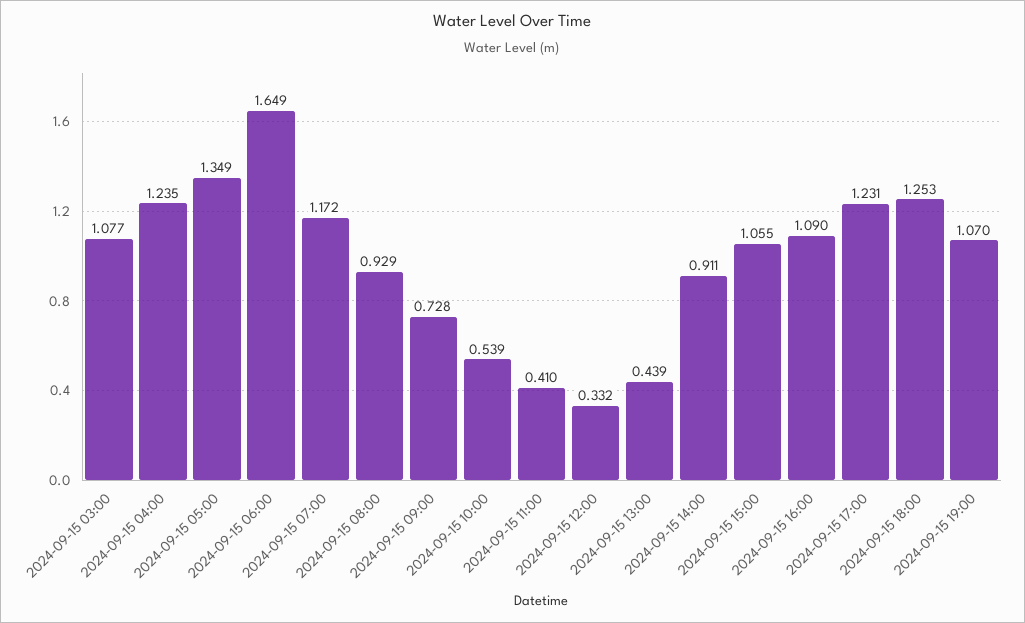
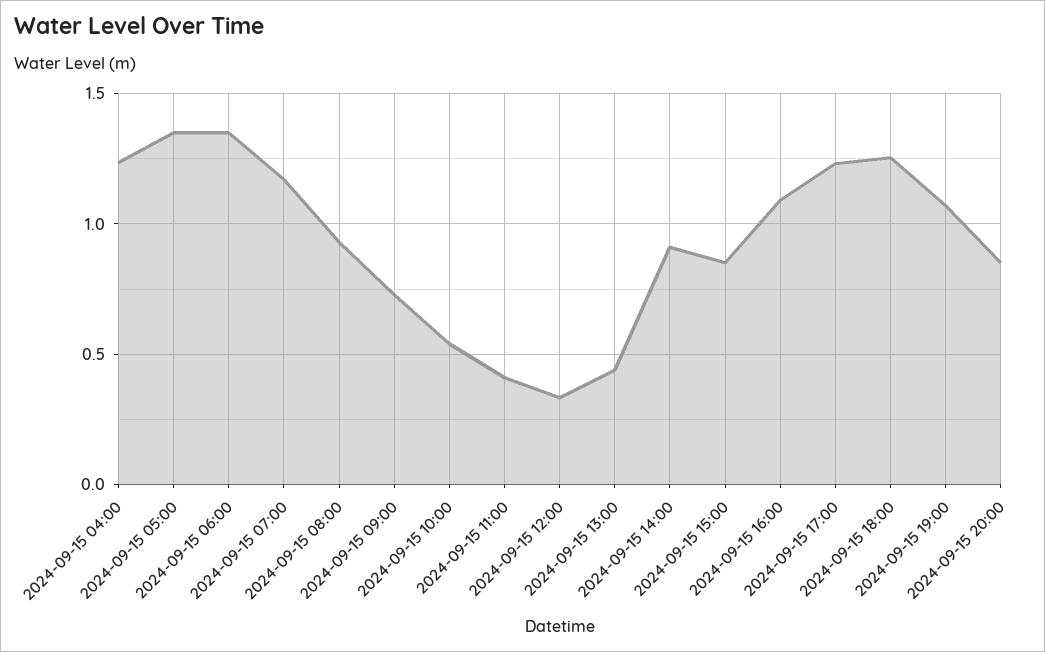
2024-09-15 03:00: 1.077 -> none
2024-09-15 06:00: 1.649 -> 1.35
2024-09-15 15:00: 1.055 -> 0.85
2024-09-15 20:00: none -> 0.85

